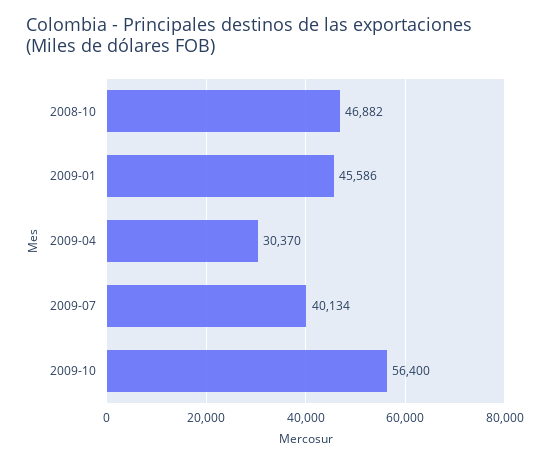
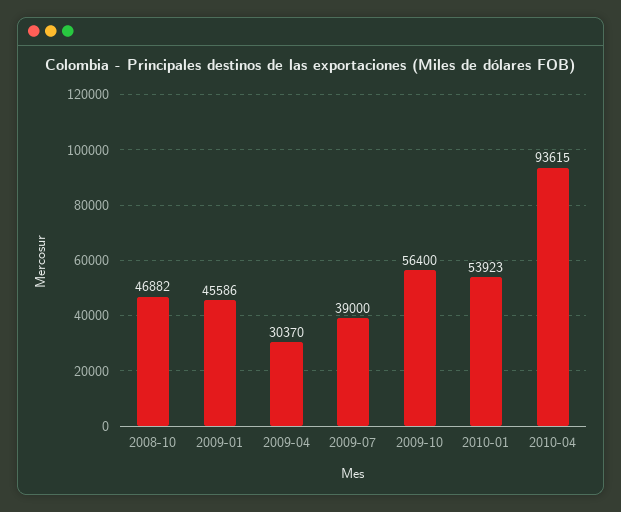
2009-07: 40134 -> 39000
2010-01: none -> 53923
2010-04: none -> 93615

